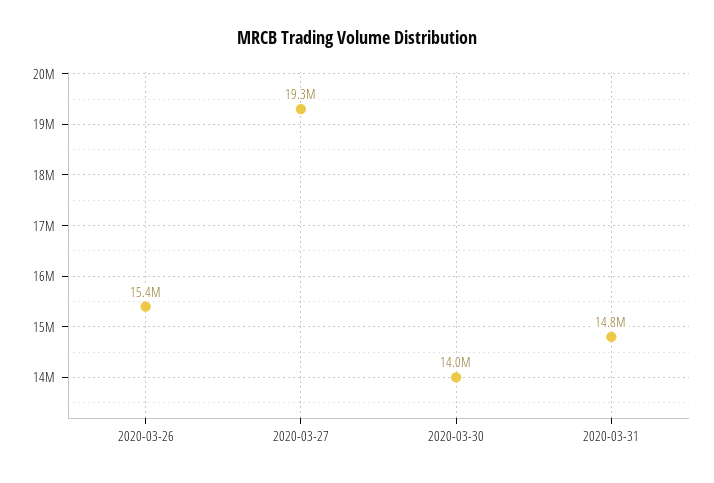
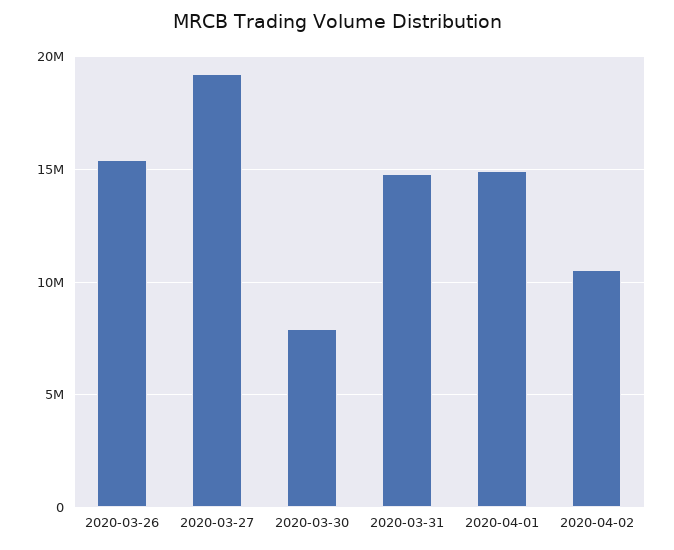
2020-03-30: 14000000 -> 8000000
2020-04-01: none -> 15000000
2020-04-02: none -> 10500000

